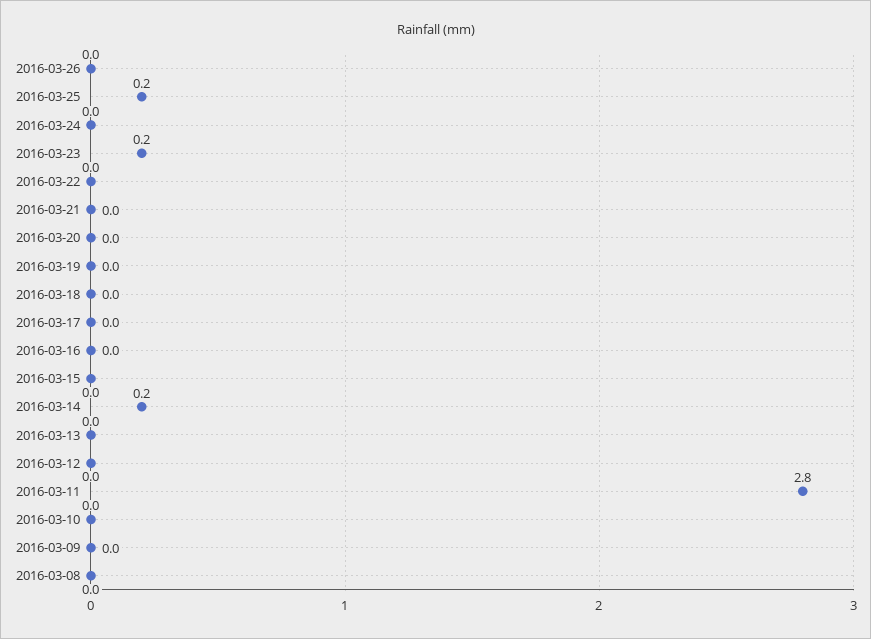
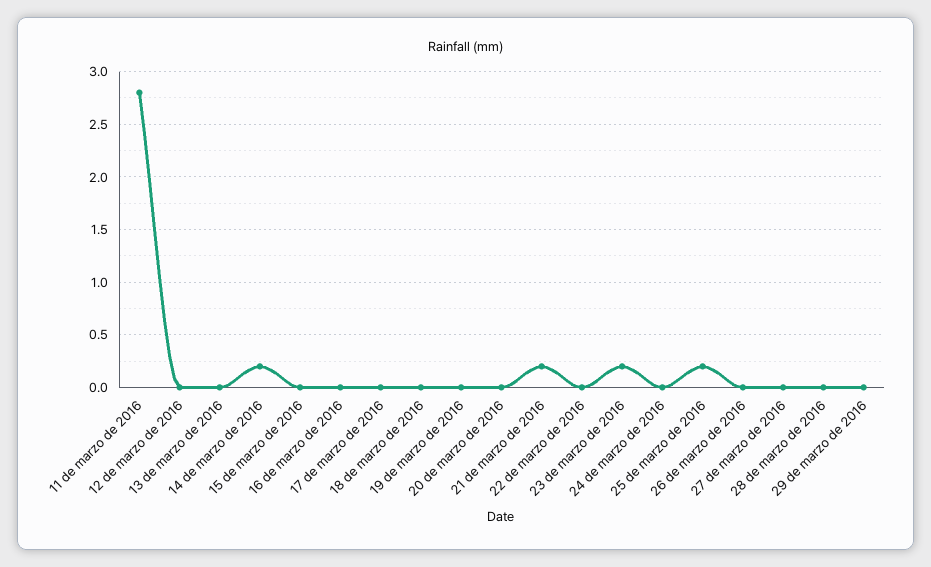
2016-03-21: 0 -> 0.2
2016-03-10: 0 -> none
2016-03-09: 0 -> none
2016-03-08: 0 -> none
27 de marzo de 2016: none -> 0
28 de marzo de 2016: none -> 0
29 de marzo de 2016: none -> 0

